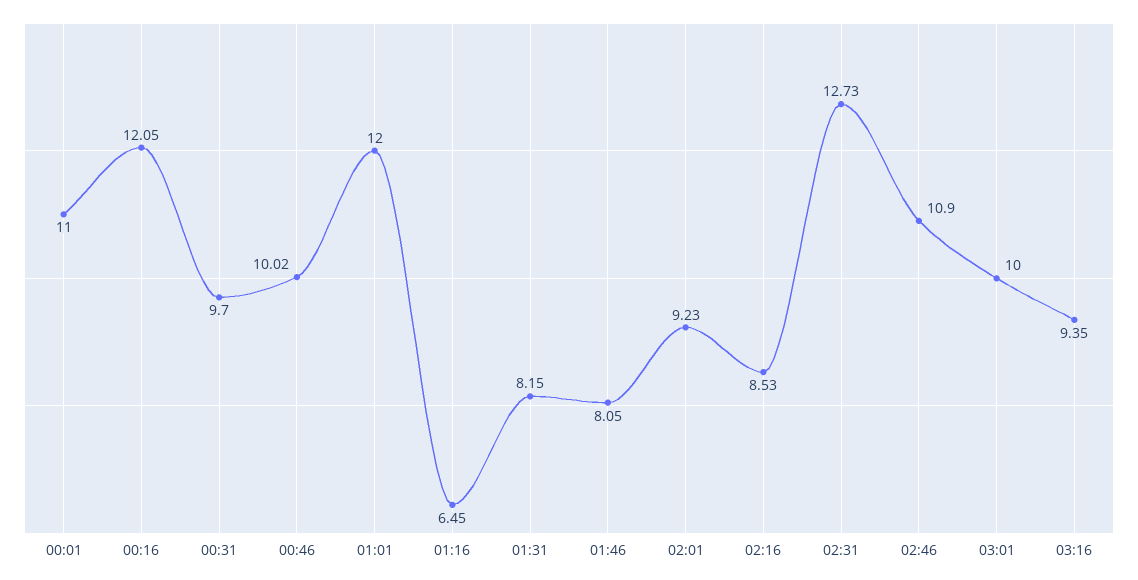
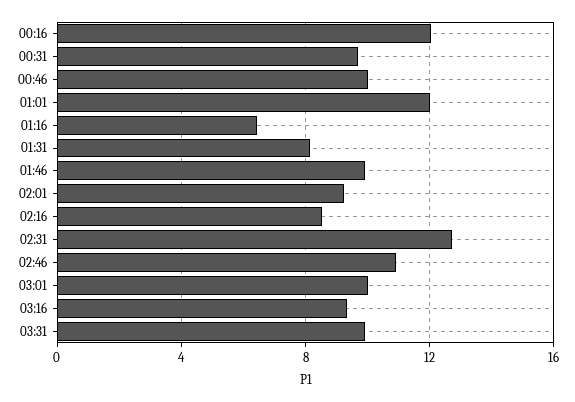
00:01: 11 -> none
01:46: 8.05 -> 10
03:31: none -> 10

